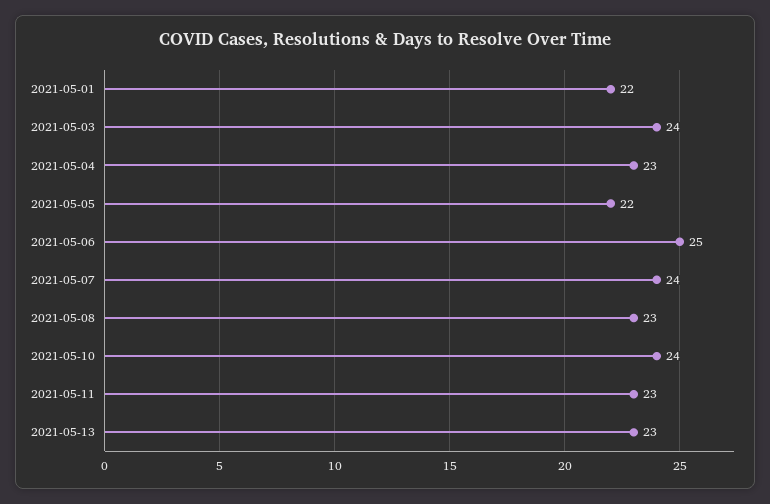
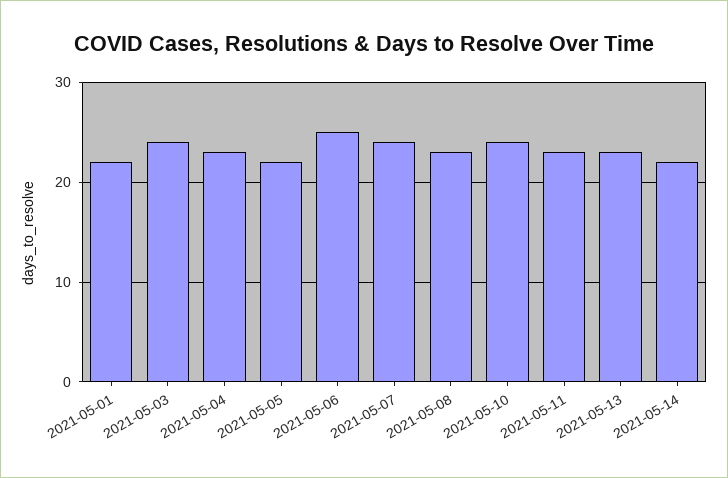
2021-05-14: none -> 22

